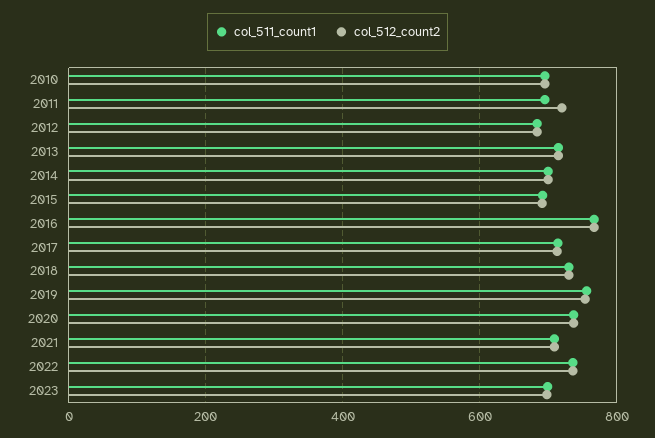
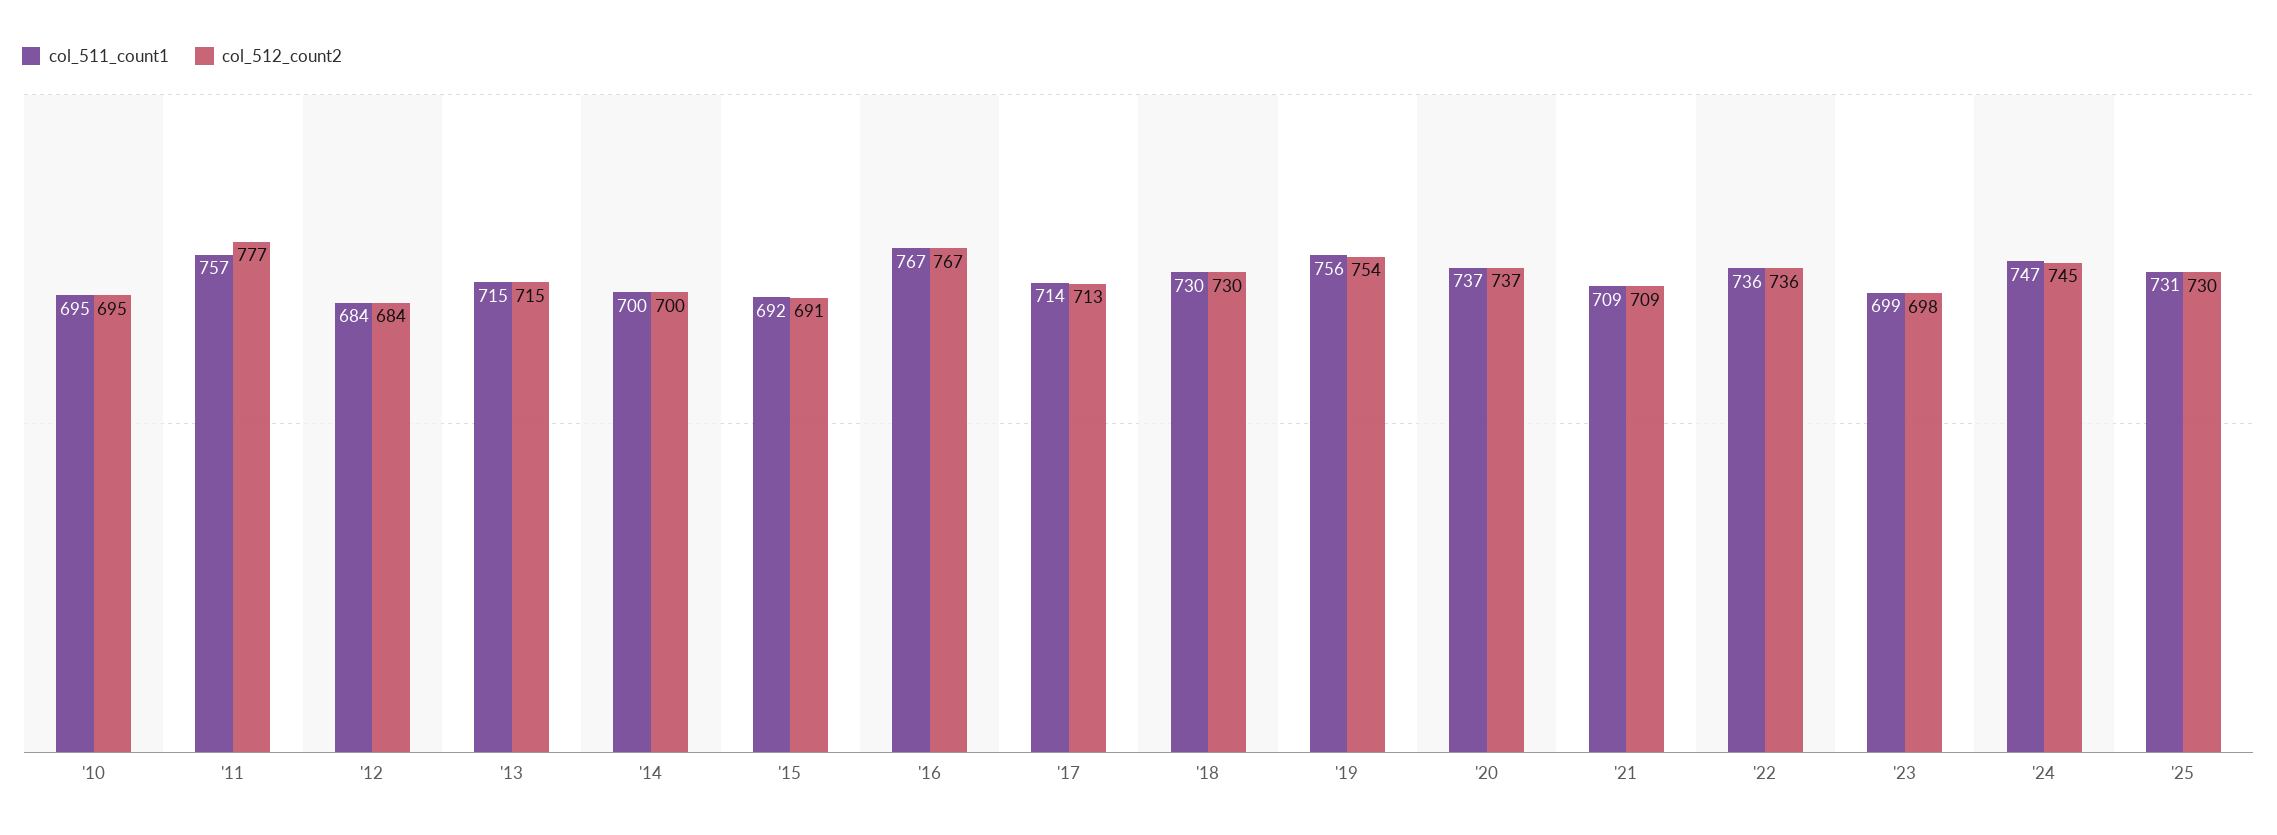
col_511_count1, 2011: 700 -> 757
col_512_count2, 2011: 720 -> 777
col_511_count1, '24: none -> 747
col_512_count2, '24: none -> 745
col_511_count1, '25: none -> 731
col_512_count2, '25: none -> 730

